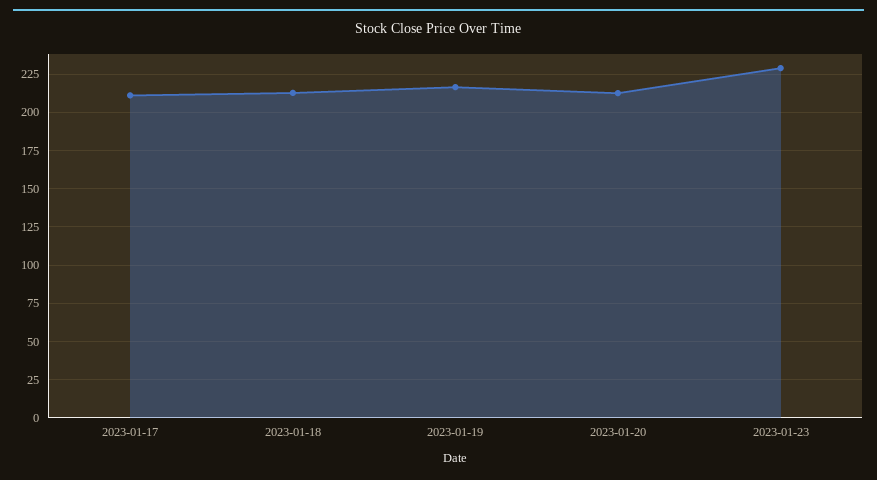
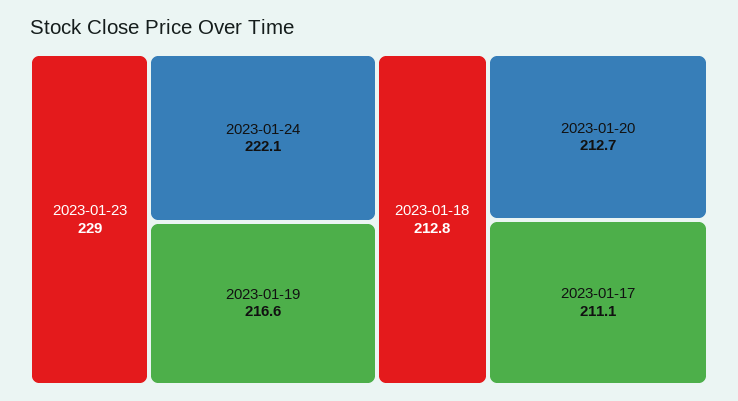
2023-01-24: none -> 222.1

